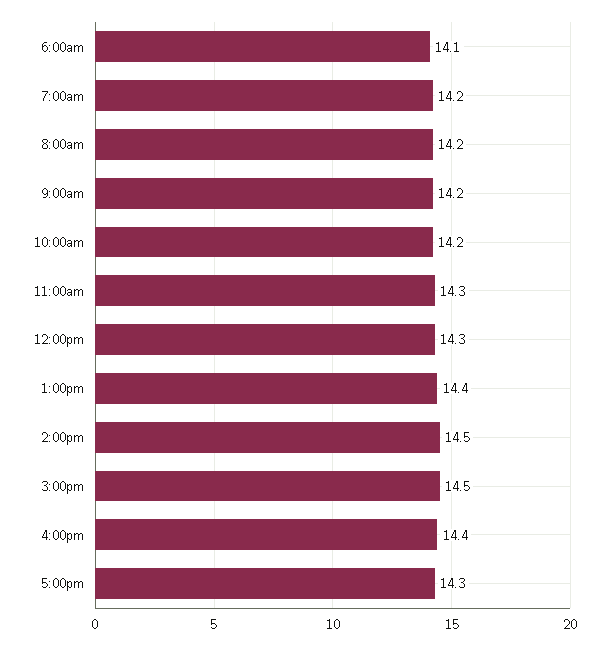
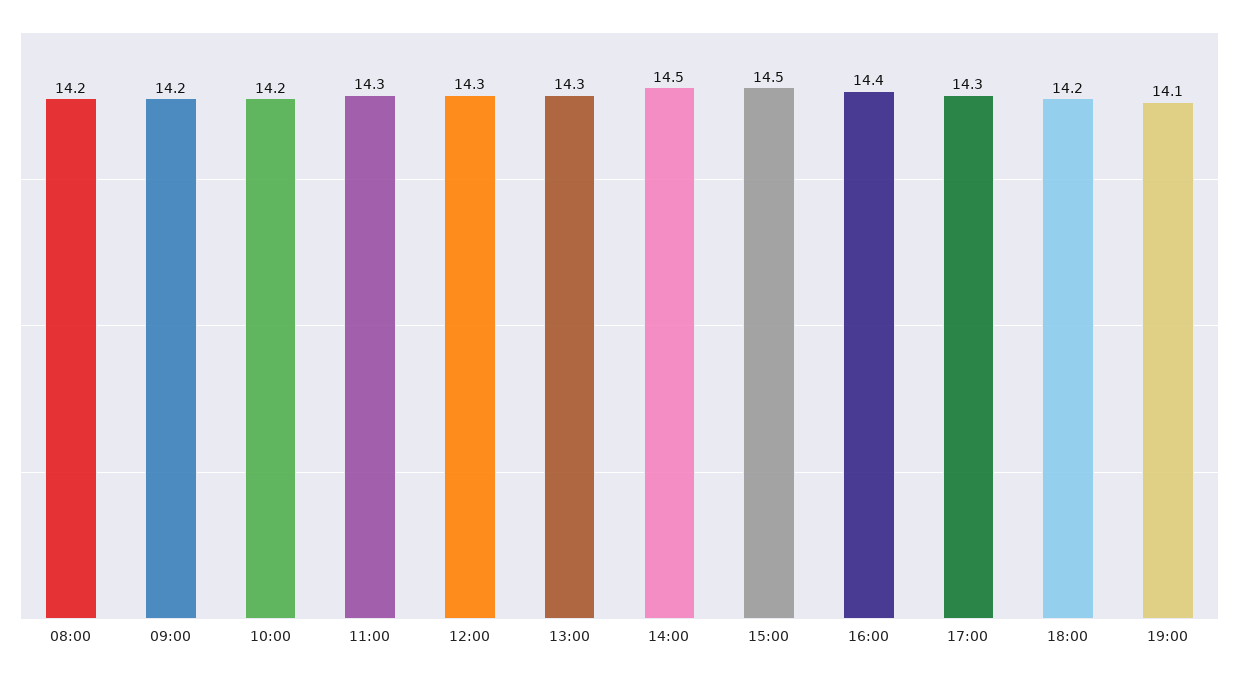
6:00am: 14.1 -> none
7:00am: 14.2 -> none
1:00pm: 14.4 -> 14.3
18:00: none -> 14.2
19:00: none -> 14.1

